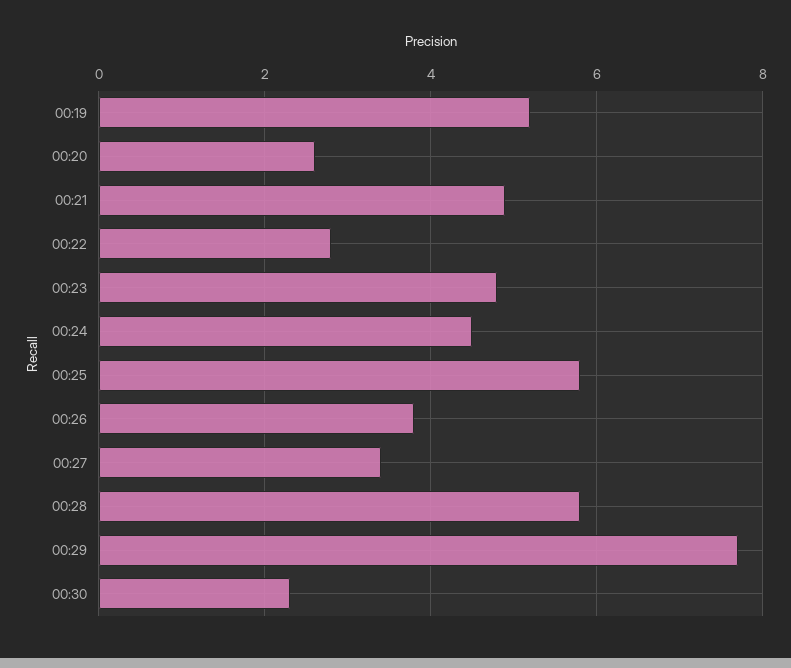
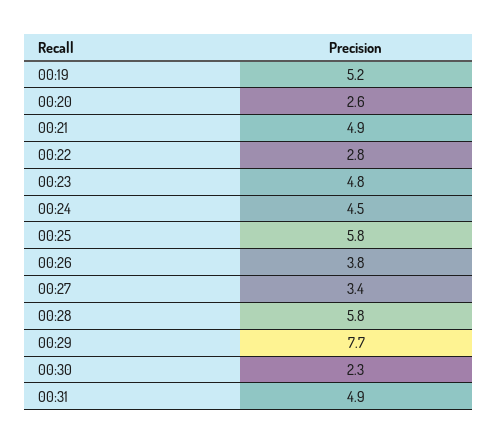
00:31: none -> 4.9

